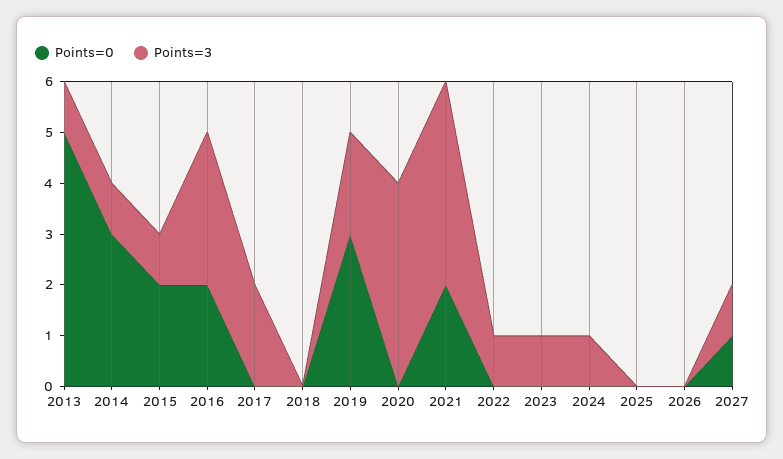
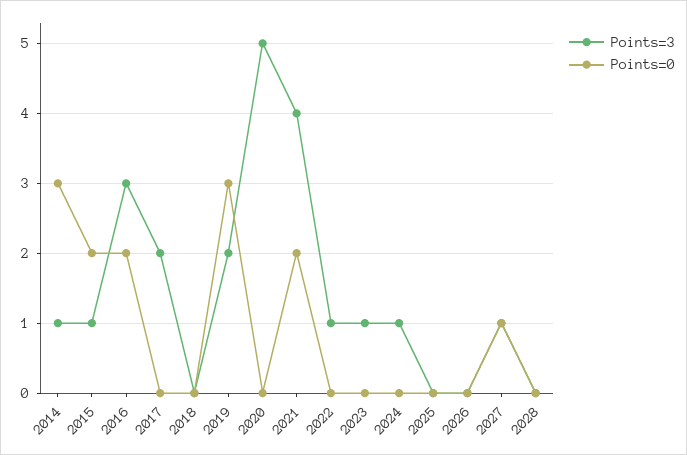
Points=0, 2013: 5 -> none
Points=3, 2013: 1 -> none
Points=3, 2020: 4 -> 5
Points=3, 2028: none -> 0
Points=0, 2028: none -> 0

